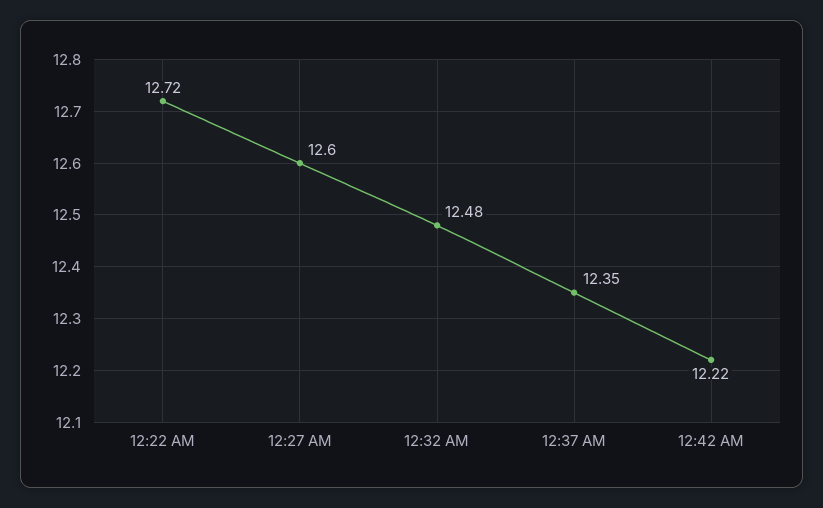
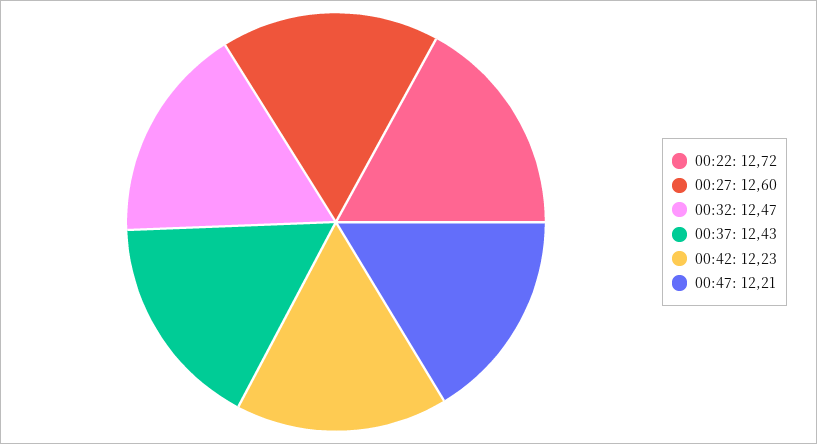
12:32 AM: 12.48 -> 12.47
12:37 AM: 12.35 -> 12.43
12:42 AM: 12.22 -> 12.23
00:47: none -> 12.21

